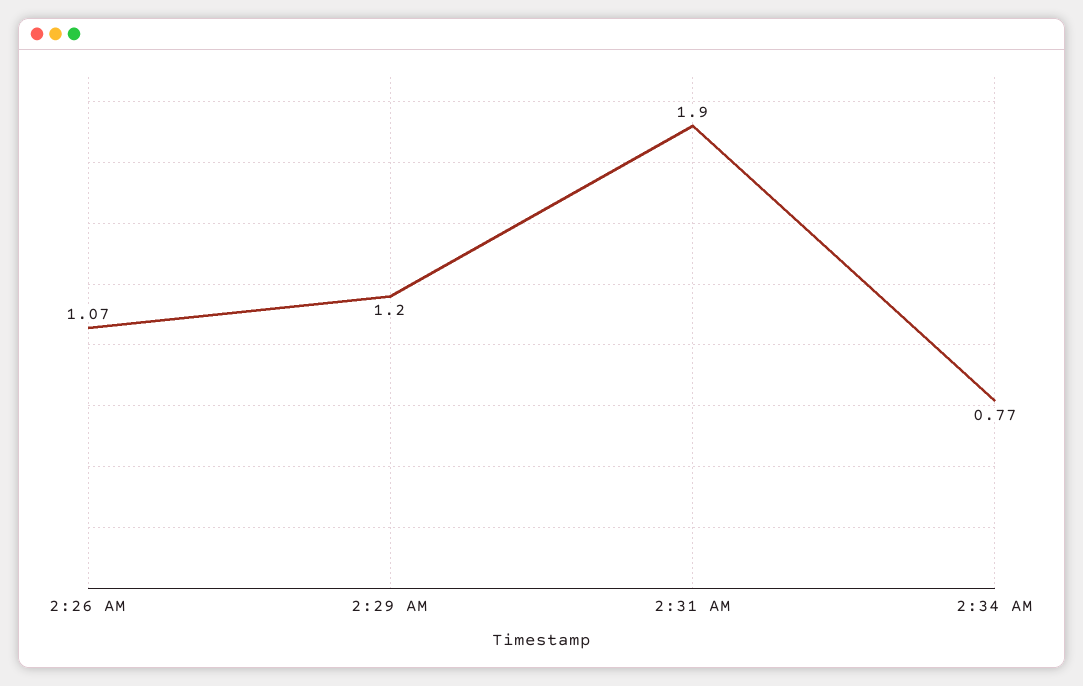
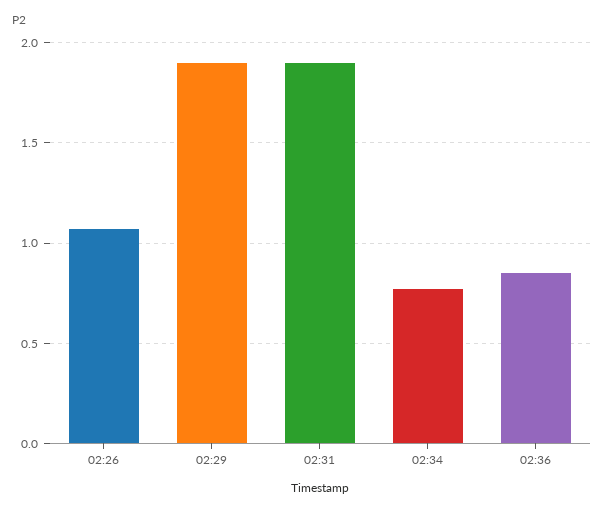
2:29 AM: 1.2 -> 1.9
02:36: none -> 0.85

